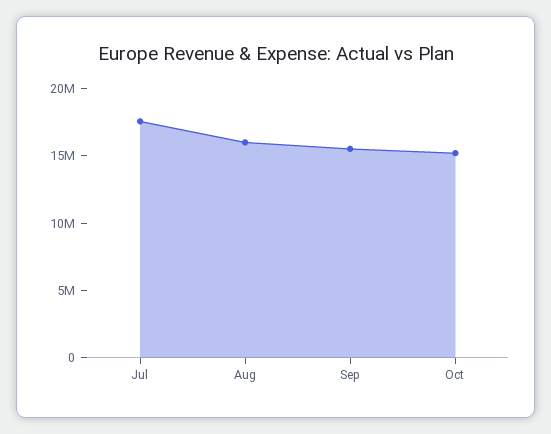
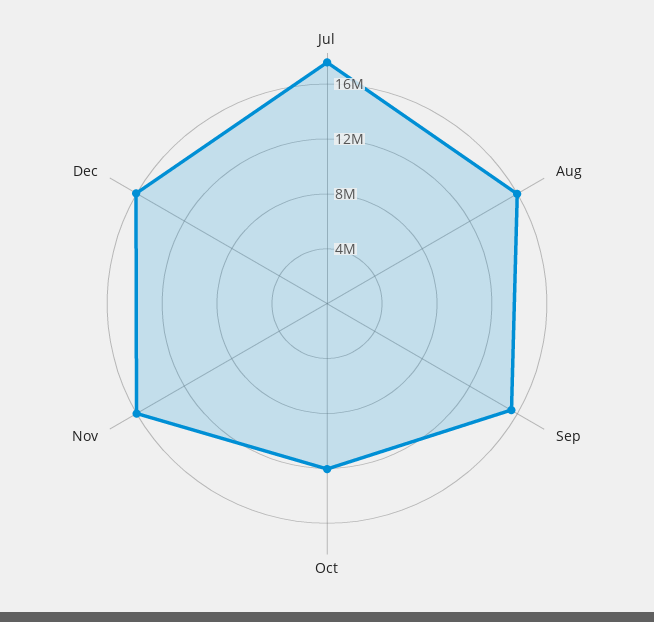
Oct: 15000000 -> 12000000
Nov: none -> 16000000
Dec: none -> 16000000

